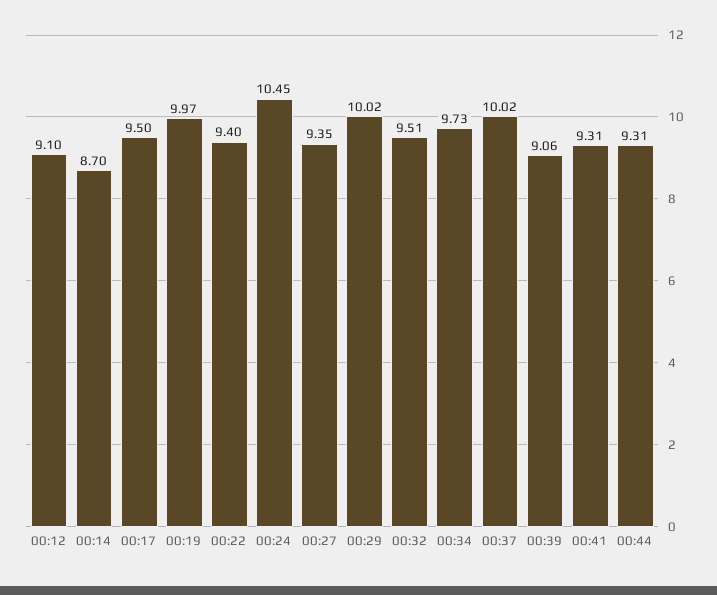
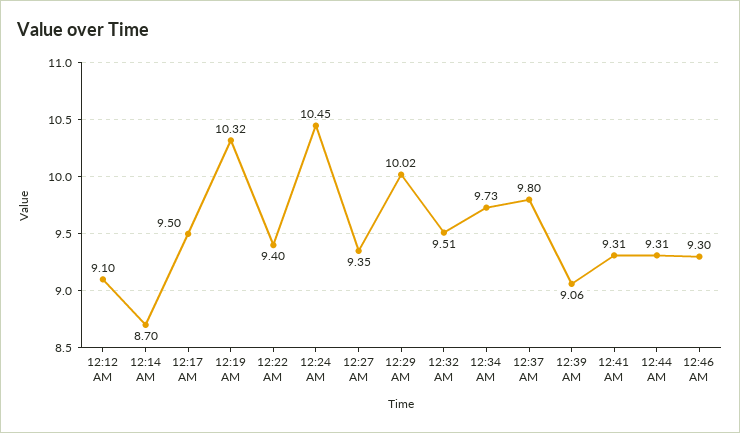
00:19: 9.97 -> 10.32
00:37: 10.02 -> 9.8
12:46 AM: none -> 9.3

